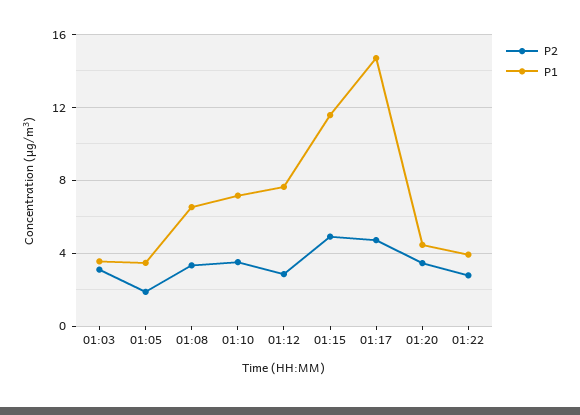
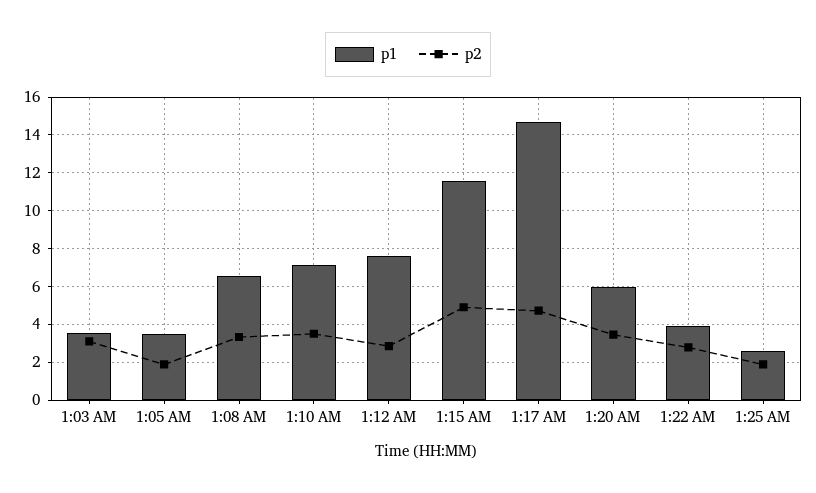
P1, 01:20: 4.5 -> 6
P1, 1:25 AM: none -> 2.5
P2, 1:25 AM: none -> 2

